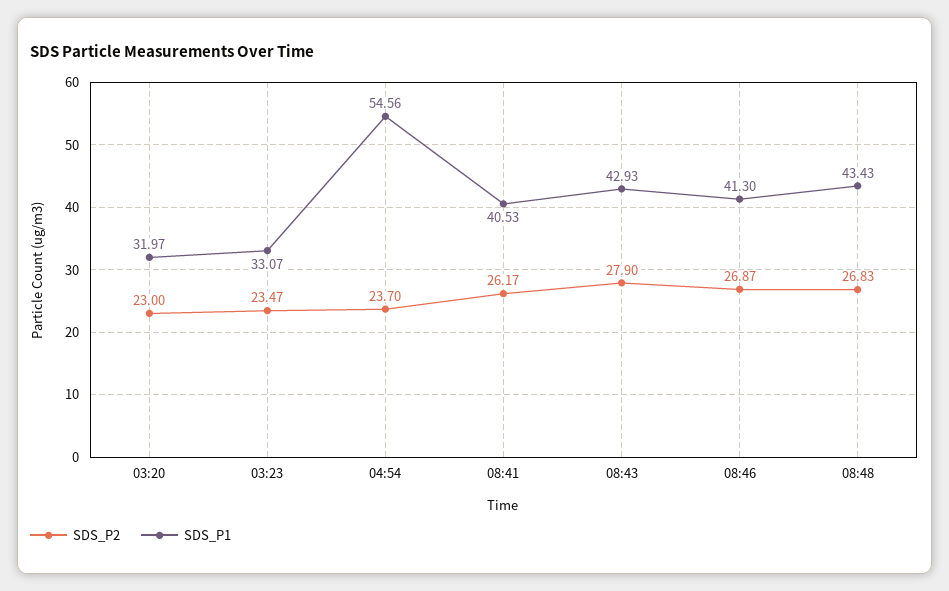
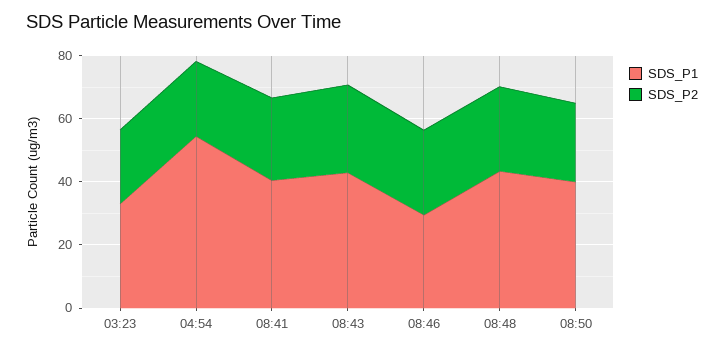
SDS_P2, 03:20: 23 -> none
SDS_P1, 03:20: 31.97 -> none
SDS_P1, 08:46: 41.3 -> 30
SDS_P1, 08:50: none -> 40
SDS_P2, 08:50: none -> 25

